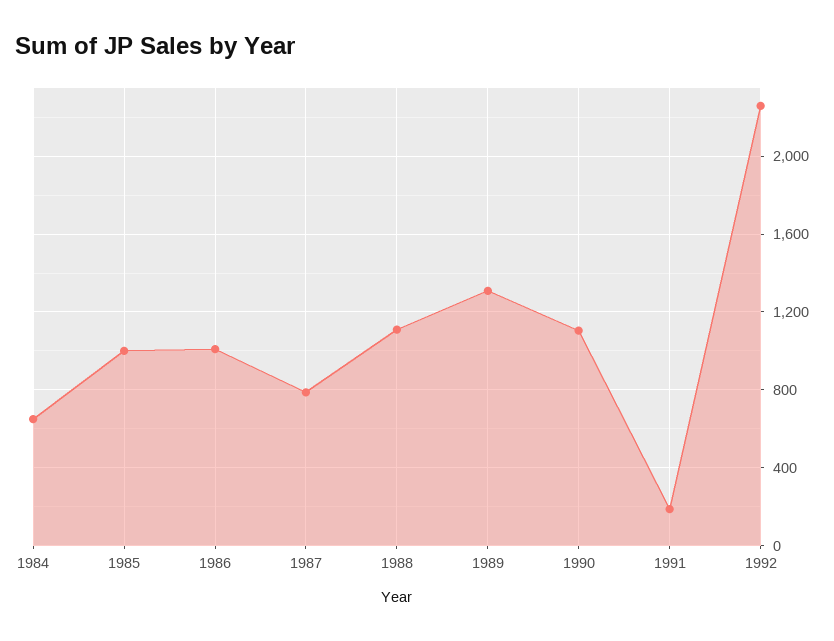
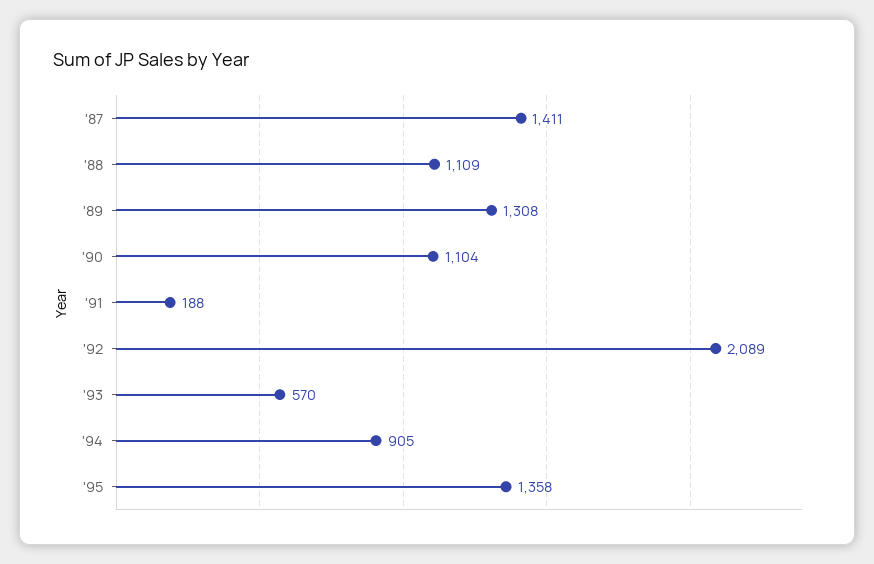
1984: 650 -> none
1985: 1000 -> none
1986: 1000 -> none
1987: 800 -> 1411
1992: 2250 -> 2089
'93: none -> 570
'94: none -> 905
'95: none -> 1358

